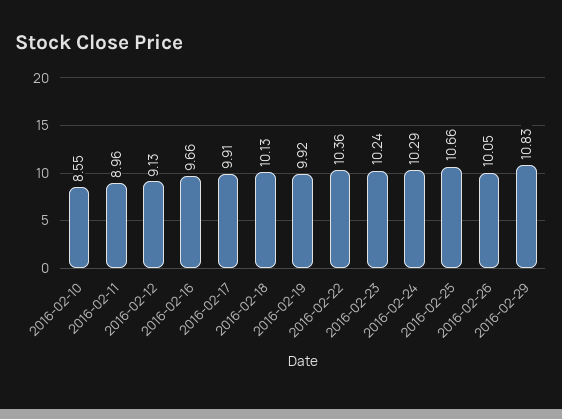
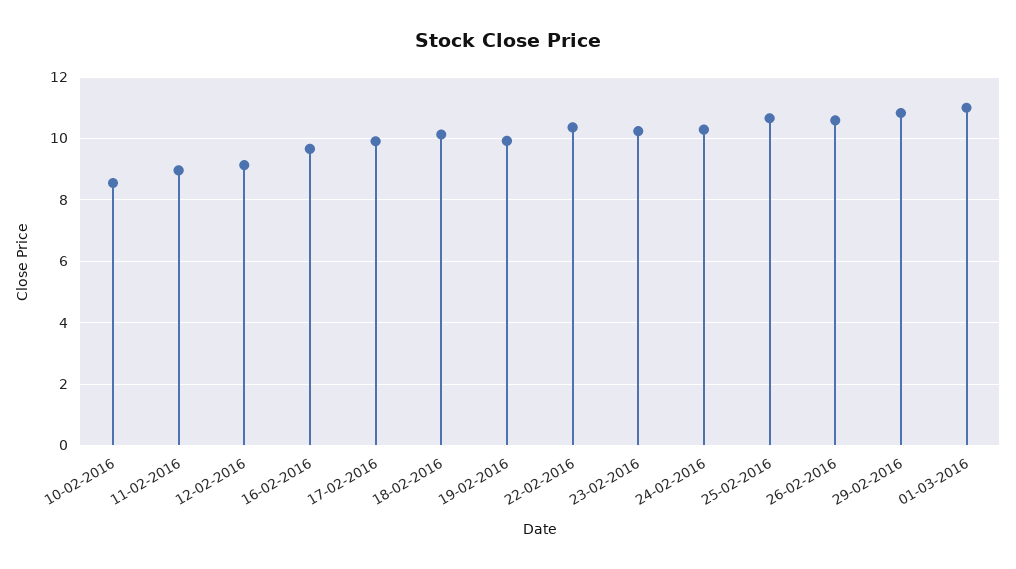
2016-02-26: 10.05 -> 10.6
01-03-2016: none -> 11

